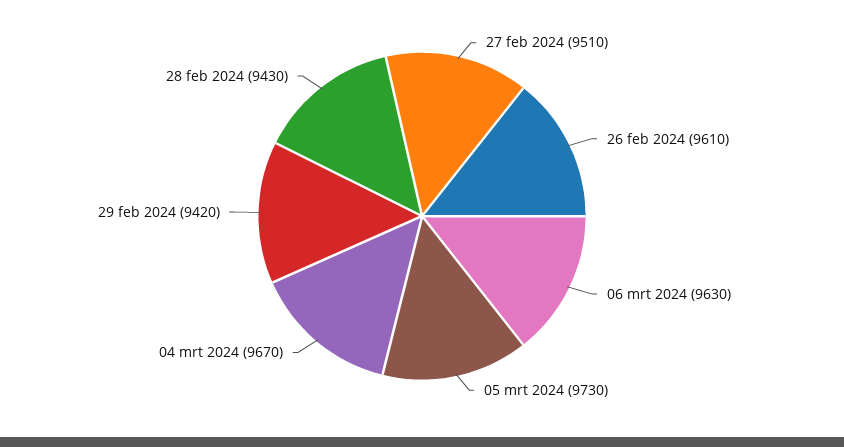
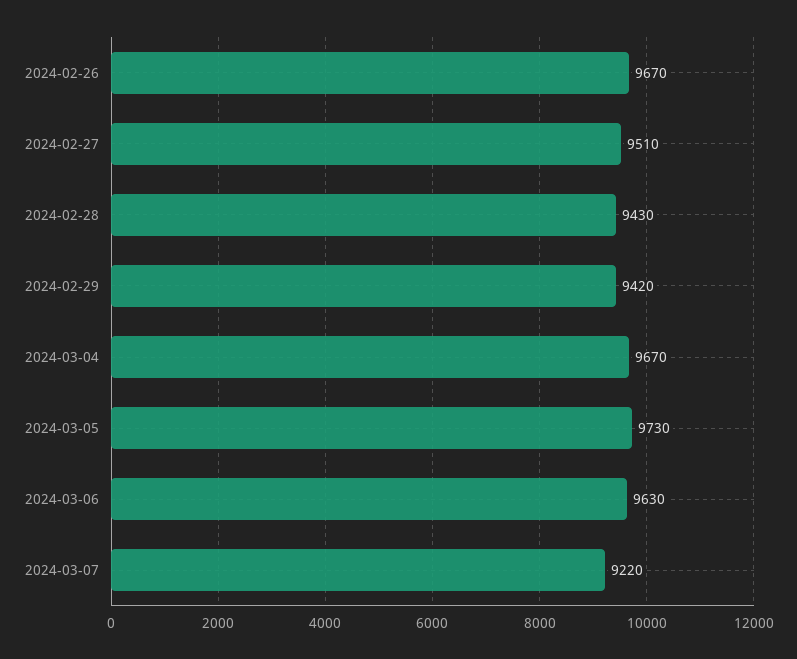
26 feb 2024: 9610 -> 9670
2024-03-07: none -> 9220

